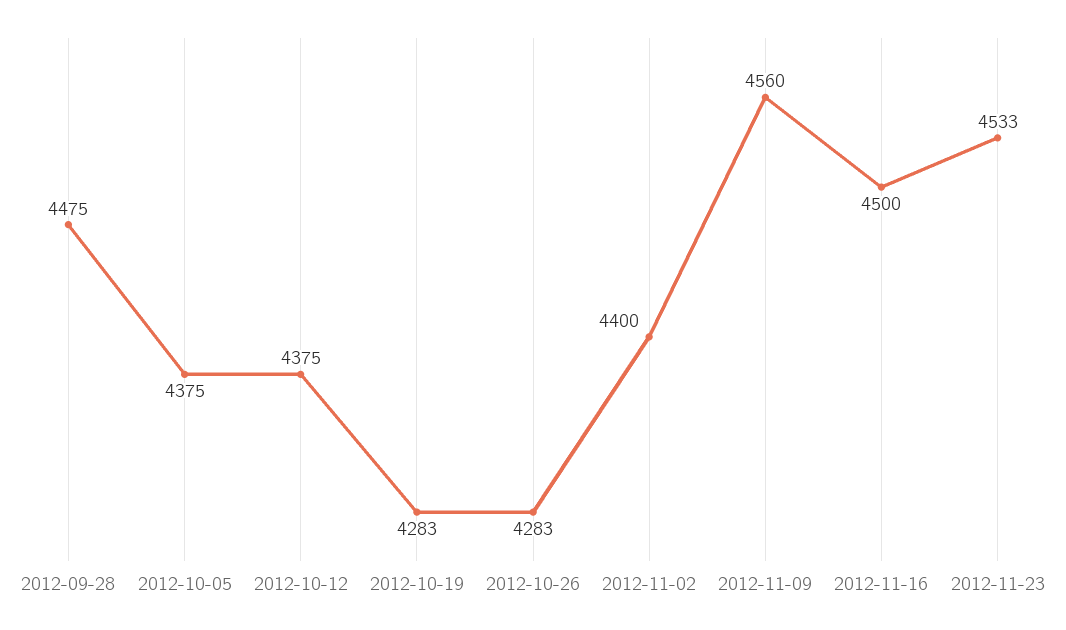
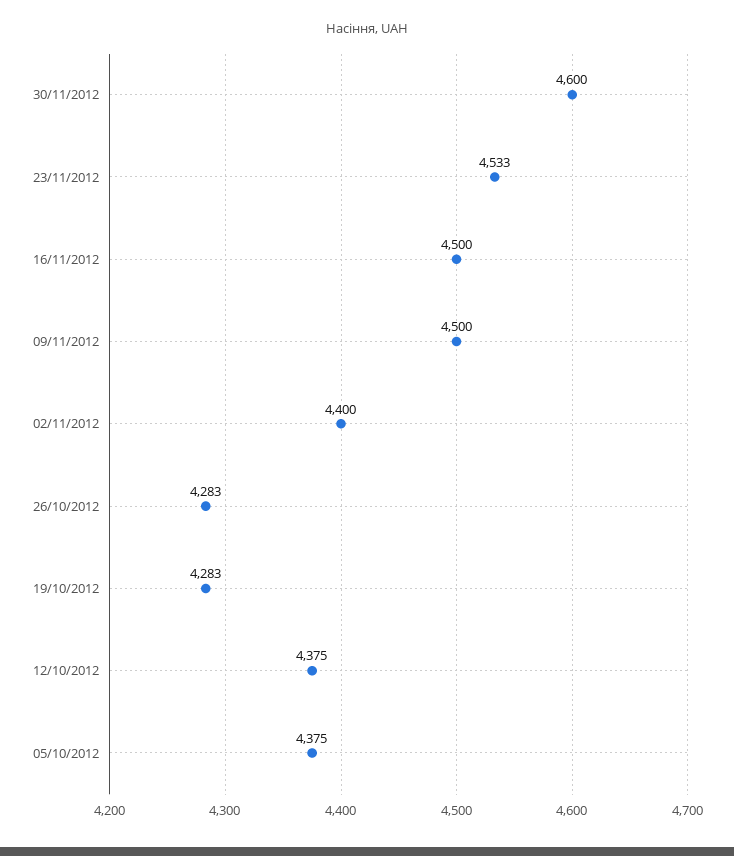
2012-09-28: 4475 -> none
2012-11-09: 4560 -> 4500
30/11/2012: none -> 4600

